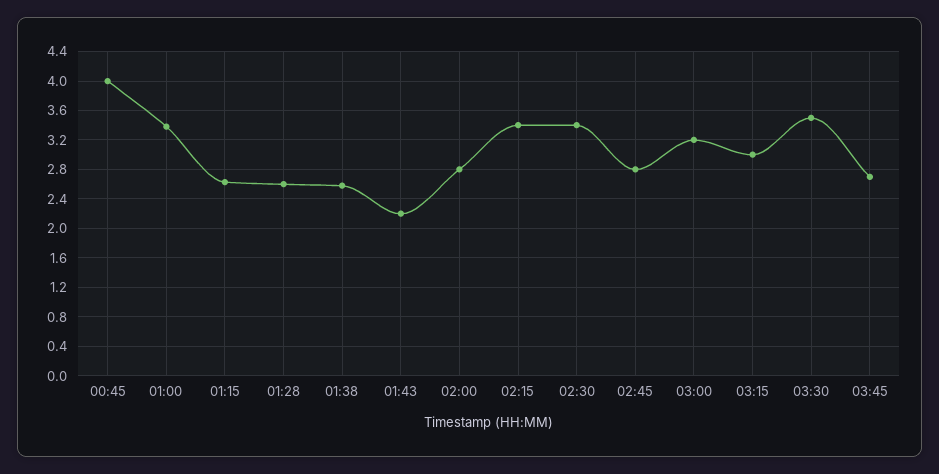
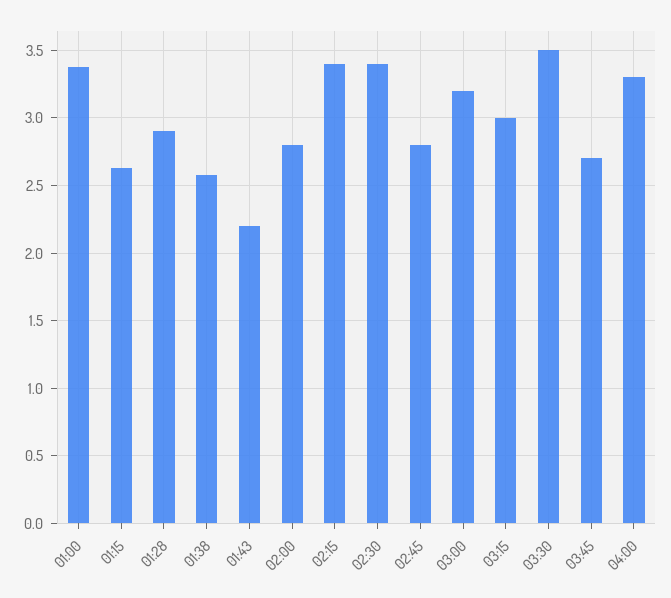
00:45: 4 -> none
01:28: 2.6 -> 2.9
04:00: none -> 3.3

